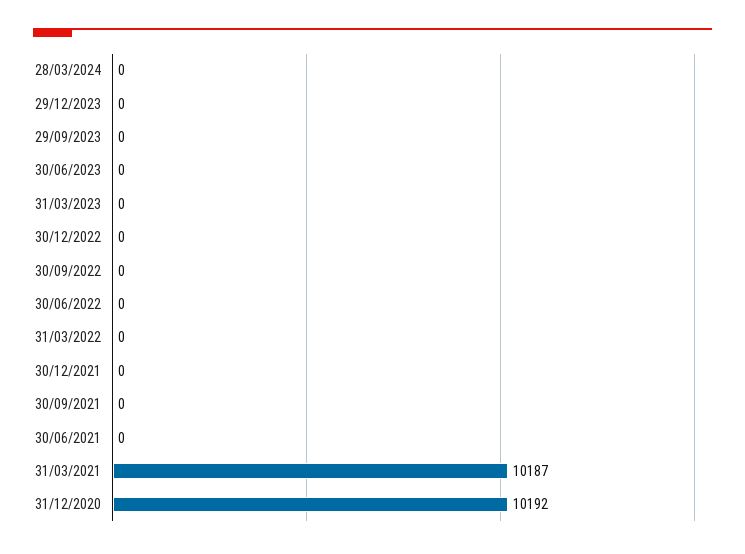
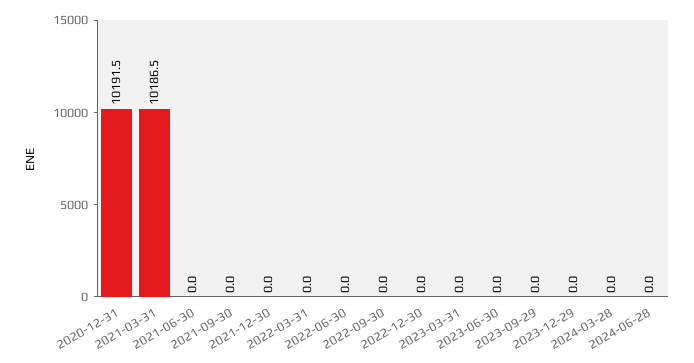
2024-06-28: none -> 0

